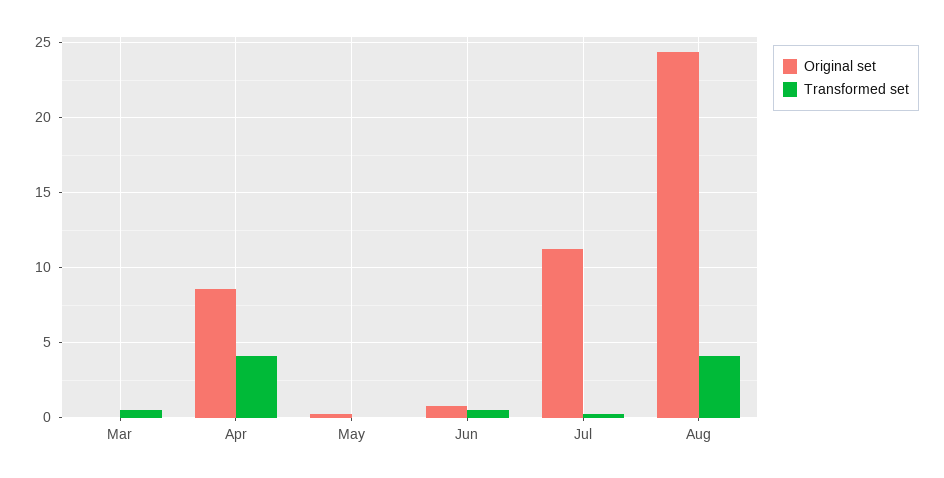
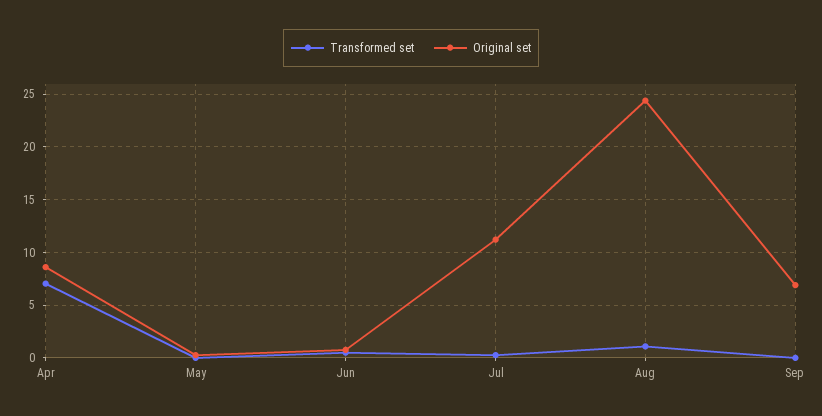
Original set, Mar: 0 -> none
Transformed set, Mar: 0.5 -> none
Transformed set, Apr: 4 -> 7
Transformed set, Aug: 4 -> 1
Transformed set, Sep: none -> 0
Original set, Sep: none -> 7

